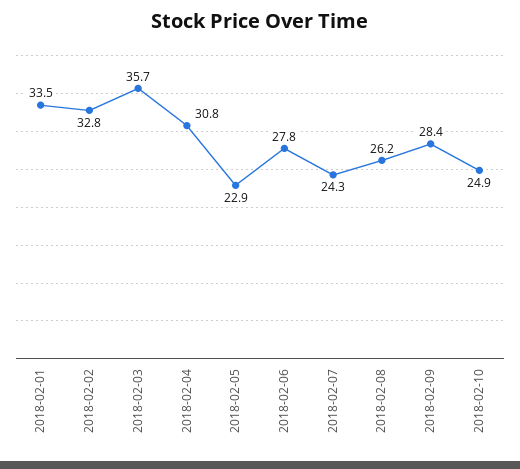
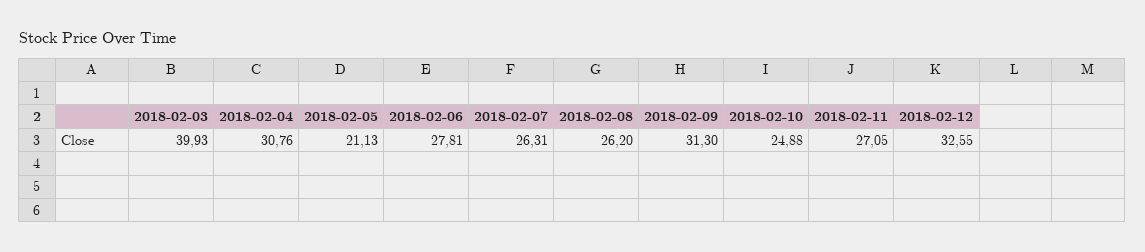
2018-02-01: 33.5 -> none
2018-02-02: 32.8 -> none
2018-02-03: 35.7 -> 39.93
2018-02-05: 22.9 -> 21.13
2018-02-07: 24.3 -> 26.31
2018-02-09: 28.4 -> 31.3
2018-02-11: none -> 27.05
2018-02-12: none -> 32.55

